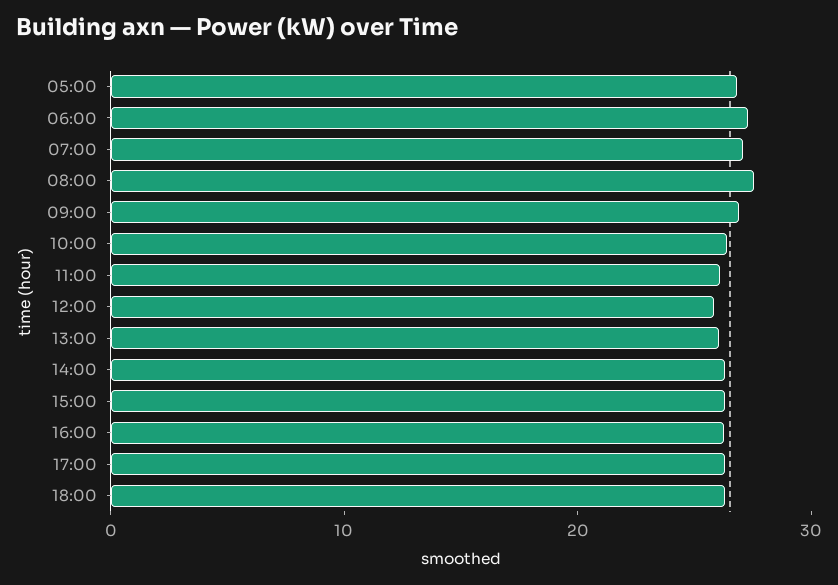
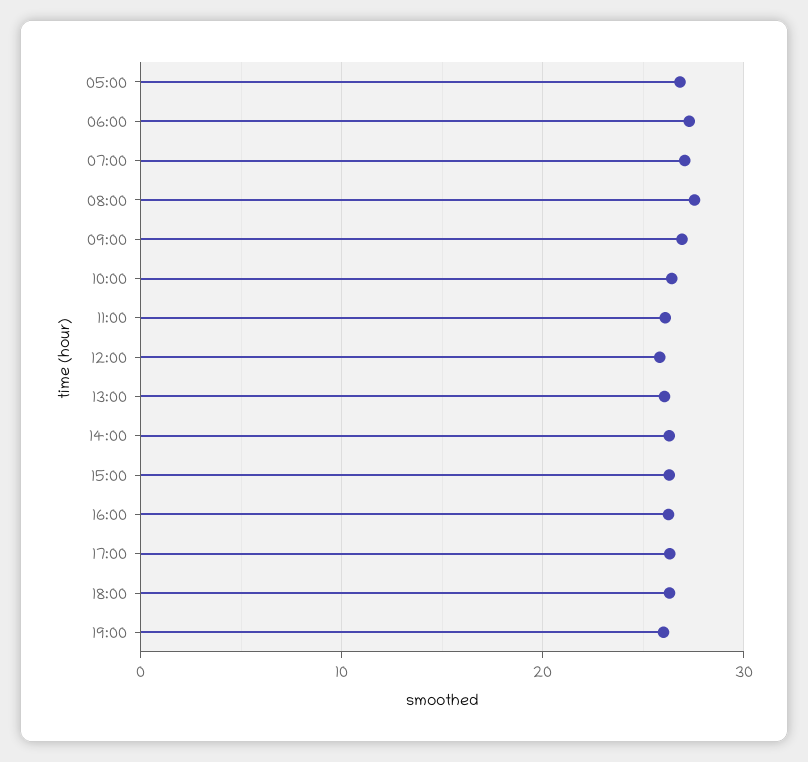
19:00: none -> 26

